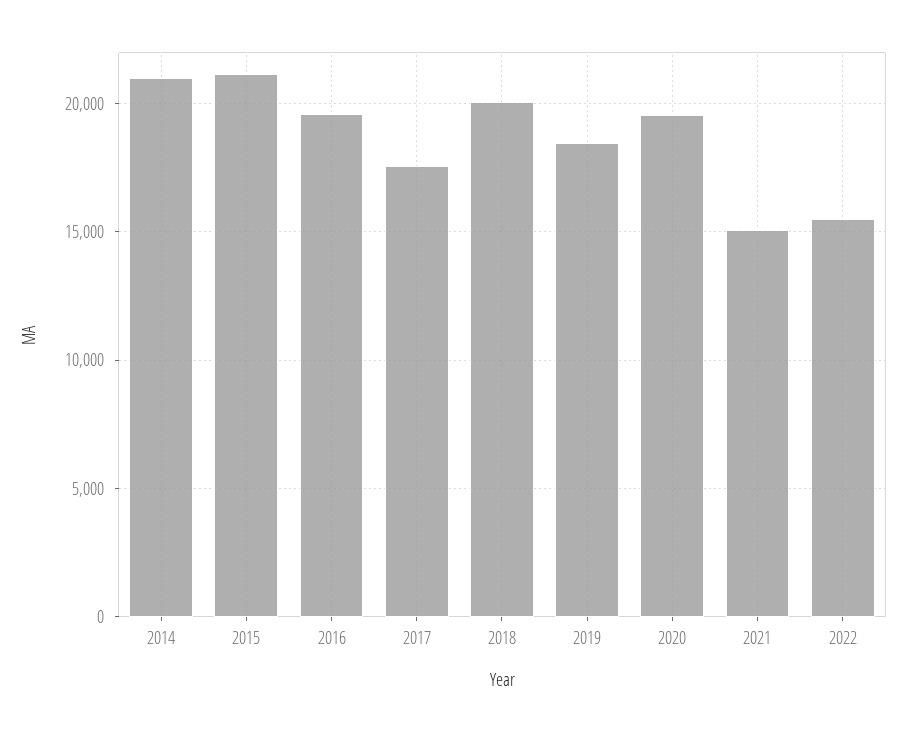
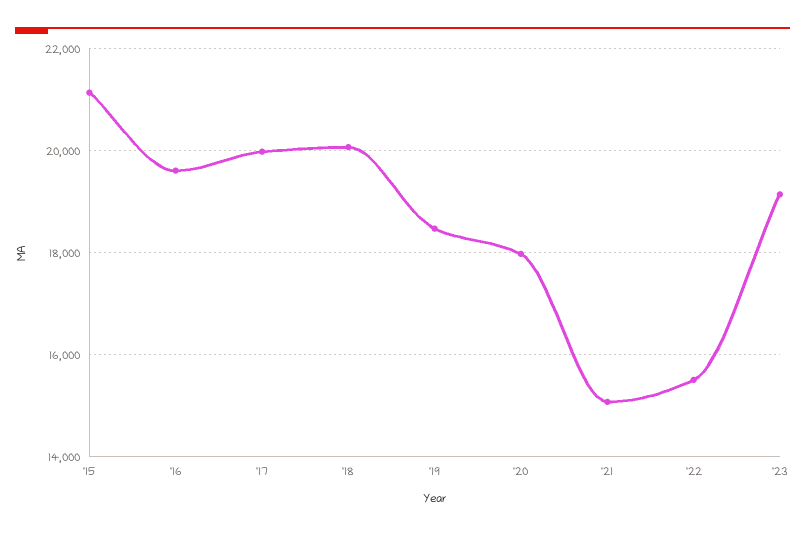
2014: 21000 -> none
2017: 17500 -> 20000
2020: 19500 -> 18000
'23: none -> 19200

